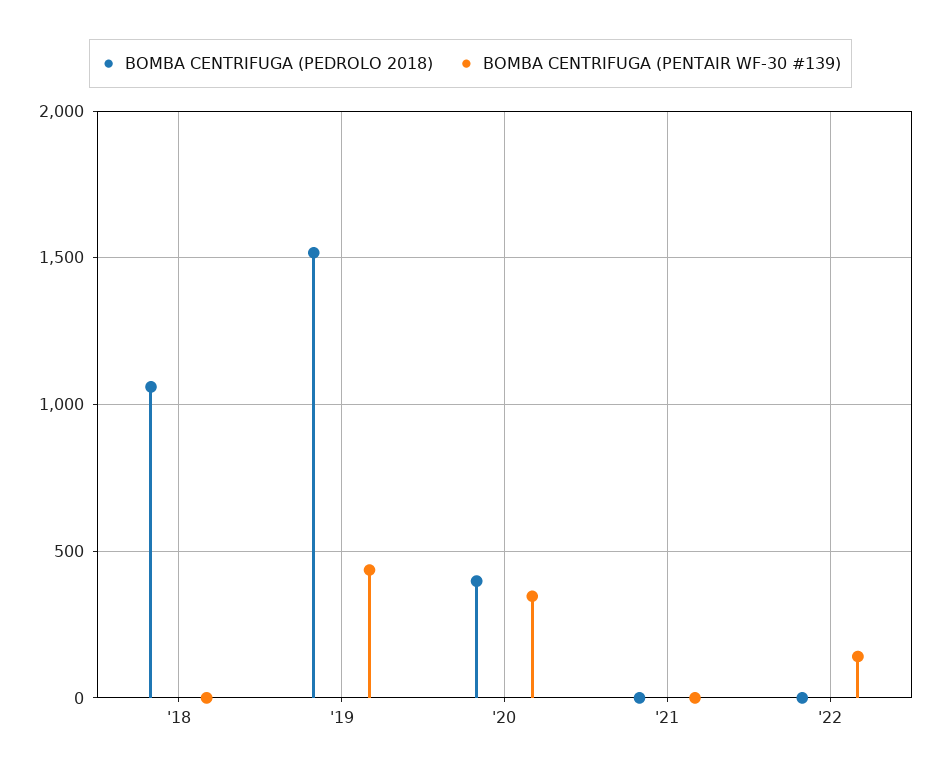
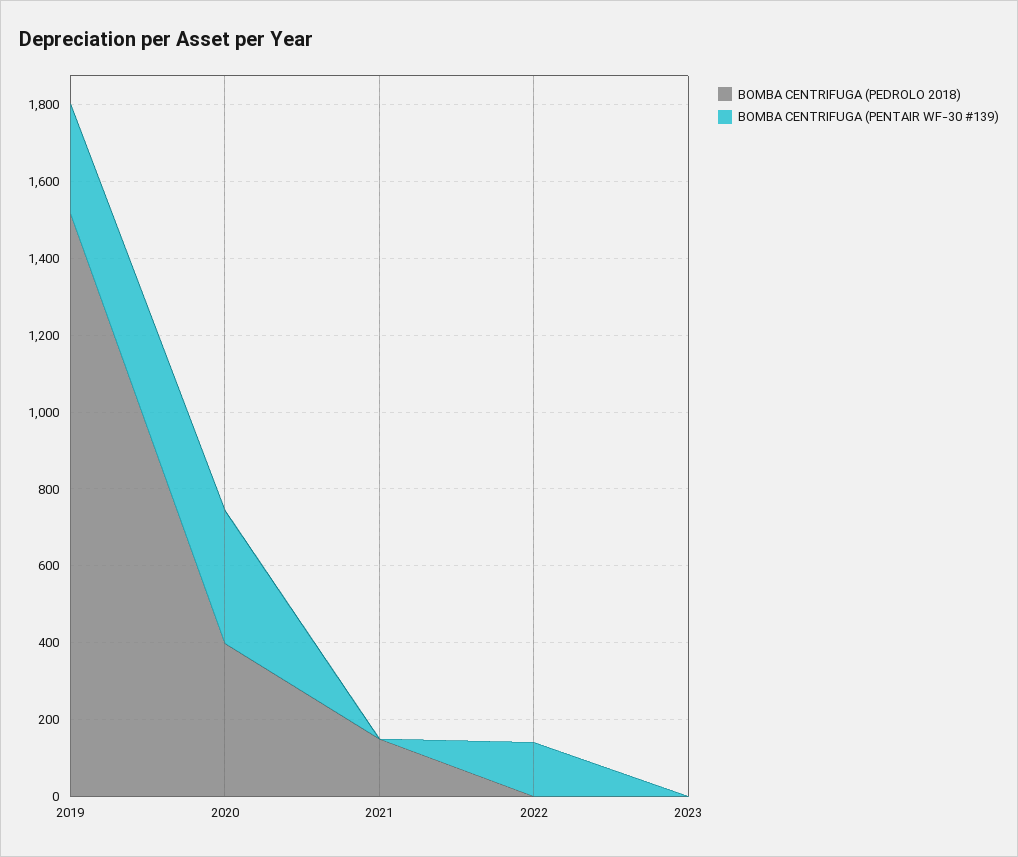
BOMBA CENTRIFUGA (PEDROLO 2018), '18: 1050 -> none
BOMBA CENTRIFUGA (PENTAIR WF-30 #139), '18: 0 -> none
BOMBA CENTRIFUGA (PENTAIR WF-30 #139), '19: 450 -> 300
BOMBA CENTRIFUGA (PEDROLO 2018), '21: 0 -> 150
BOMBA CENTRIFUGA (PEDROLO 2018), 2023: none -> 0
BOMBA CENTRIFUGA (PENTAIR WF-30 #139), 2023: none -> 0

